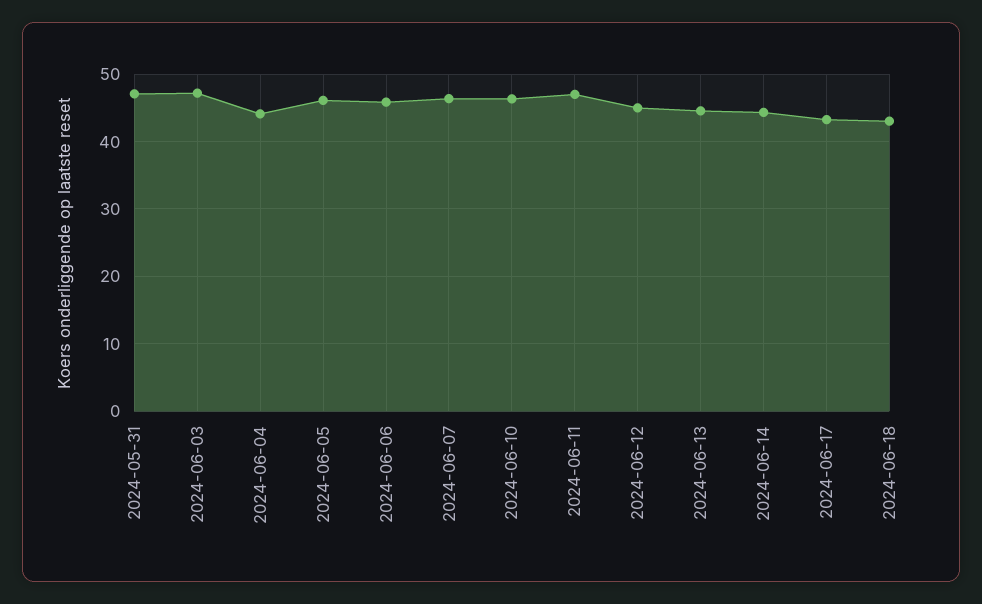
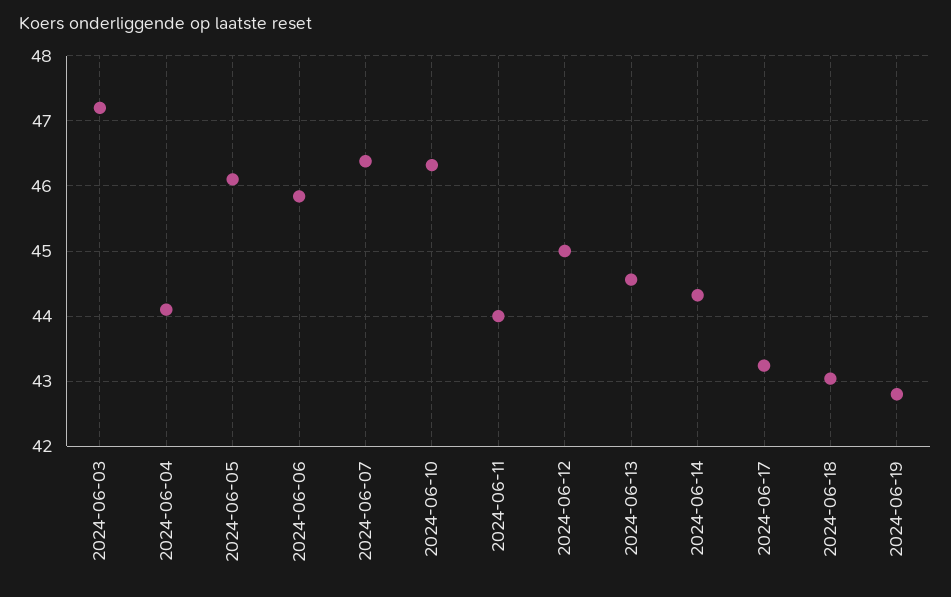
2024-05-31: 47 -> none
2024-06-11: 47 -> 44
2024-06-19: none -> 42.8

